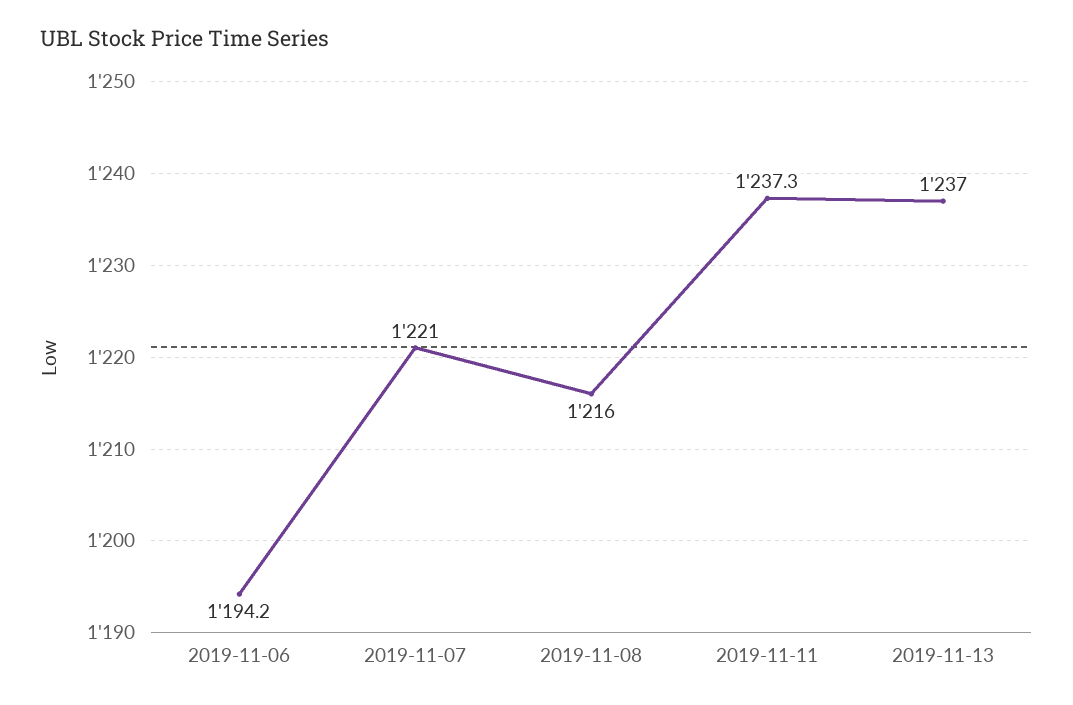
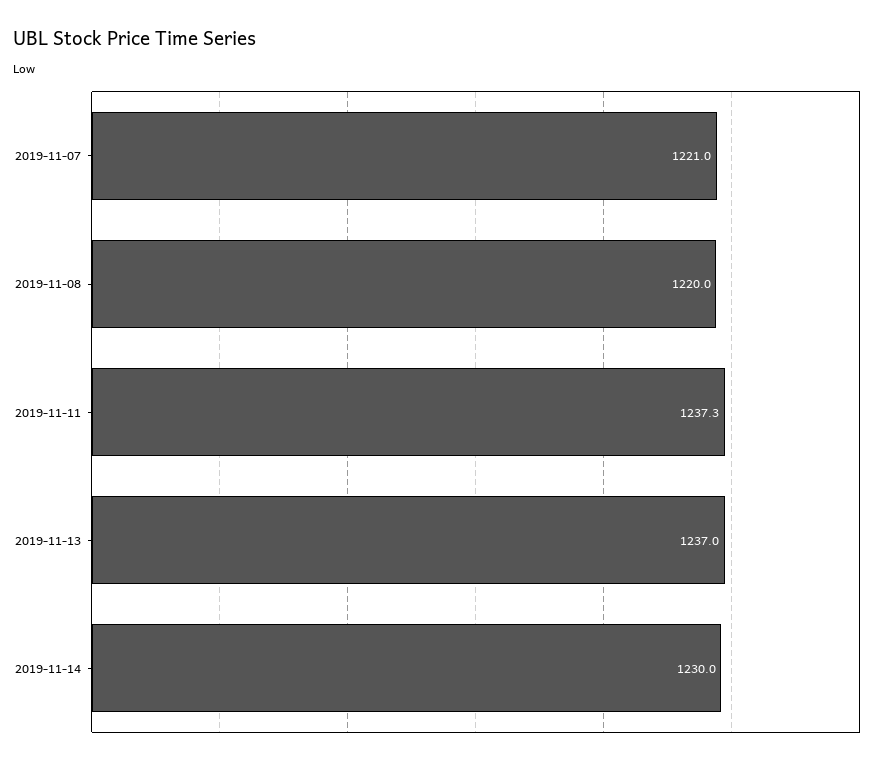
2019-11-06: 1194.2 -> none
2019-11-08: 1216 -> 1220
2019-11-14: none -> 1230

